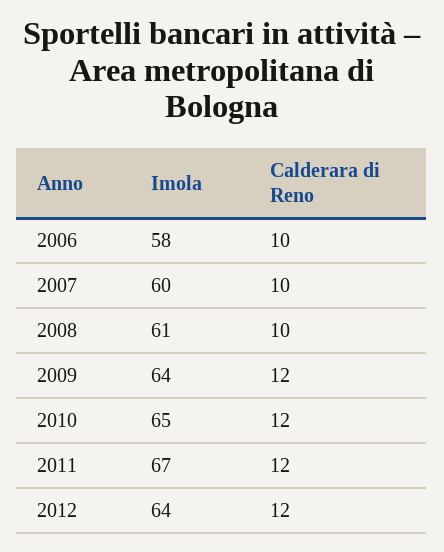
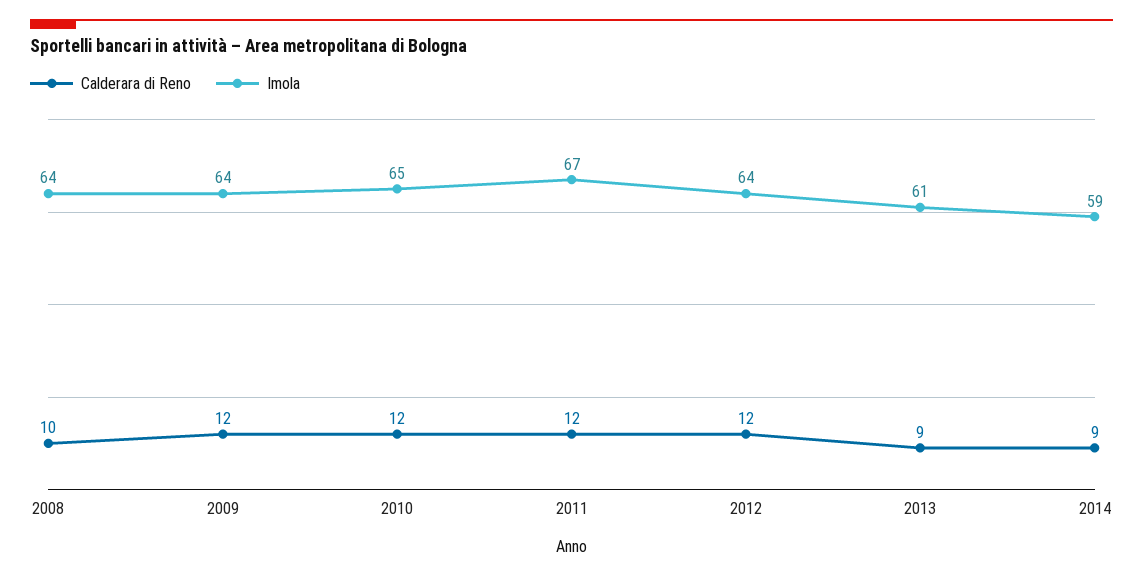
Imola, 2006: 58 -> none
Calderara di Reno, 2006: 10 -> none
Imola, 2007: 60 -> none
Calderara di Reno, 2007: 10 -> none
Imola, 2008: 61 -> 64
Calderara di Reno, 2013: none -> 9
Imola, 2013: none -> 61
Calderara di Reno, 2014: none -> 9
Imola, 2014: none -> 59

